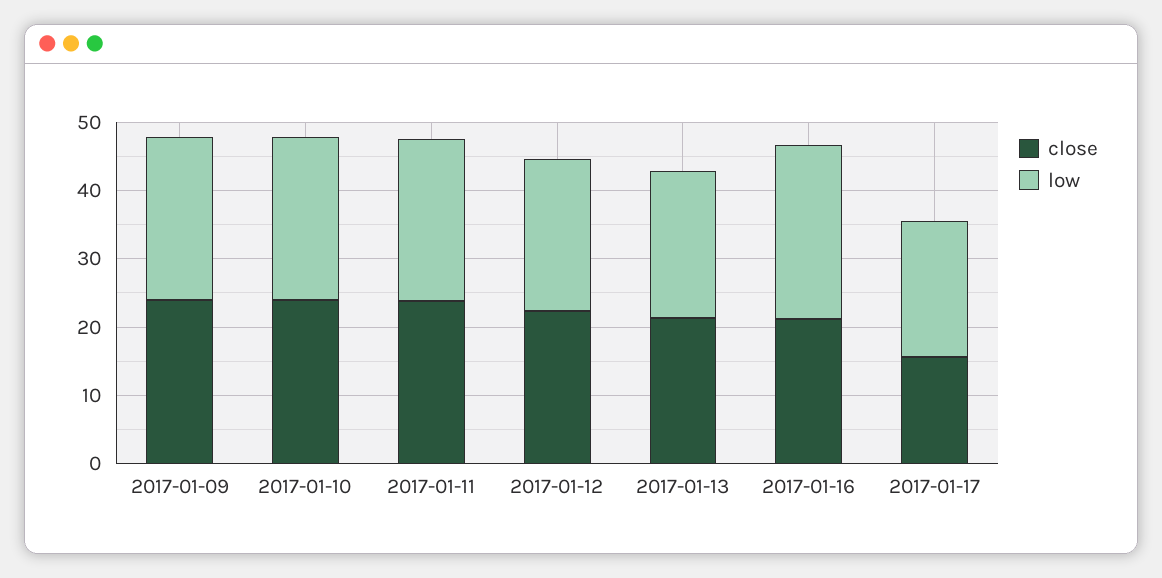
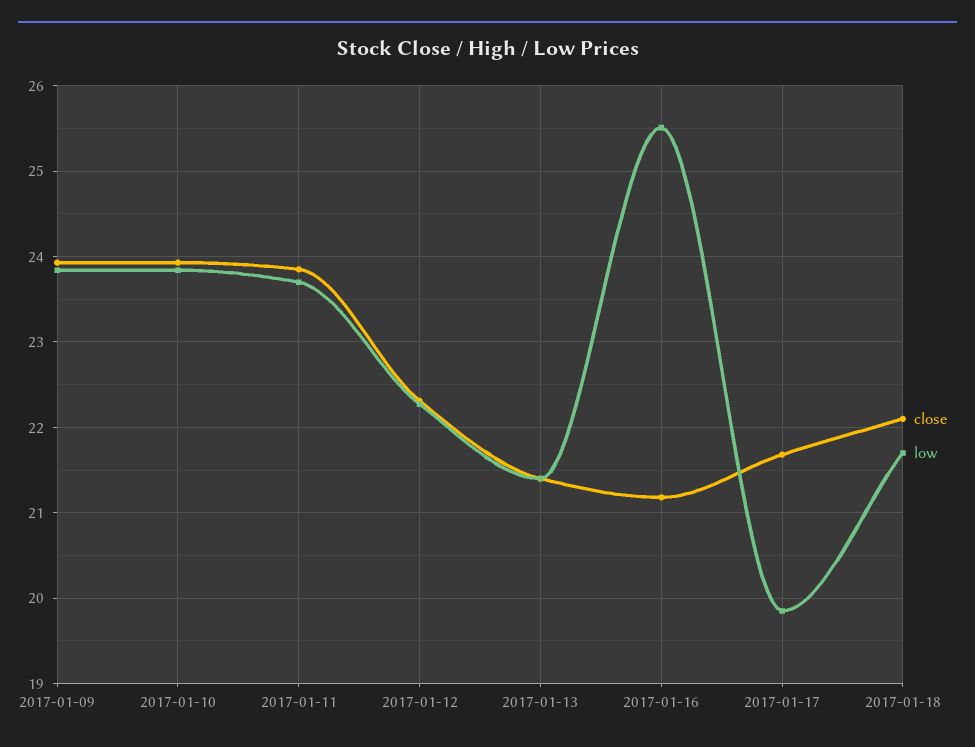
close, 2017-01-17: 16 -> 21.7
close, 2017-01-18: none -> 22.1
low, 2017-01-18: none -> 21.7

